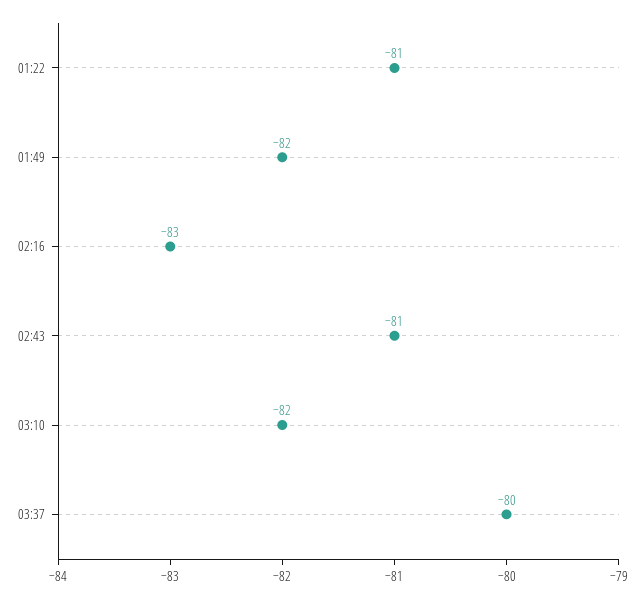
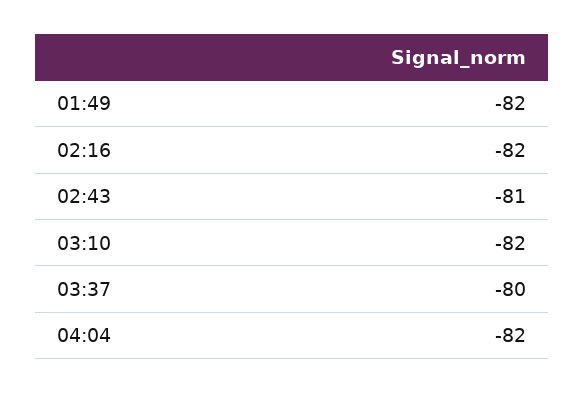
01:22: -81 -> none
02:16: -83 -> -82
04:04: none -> -82

